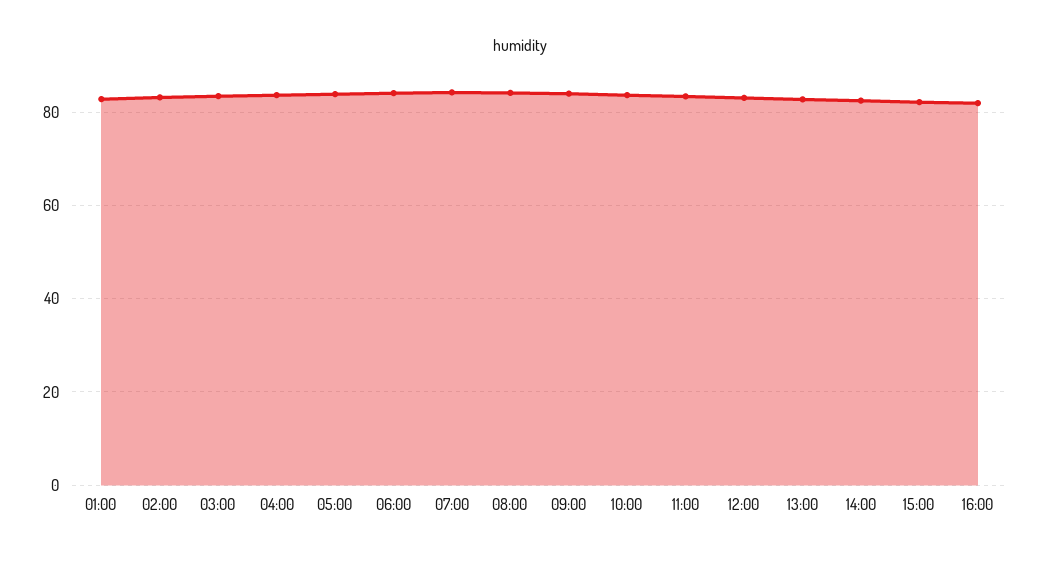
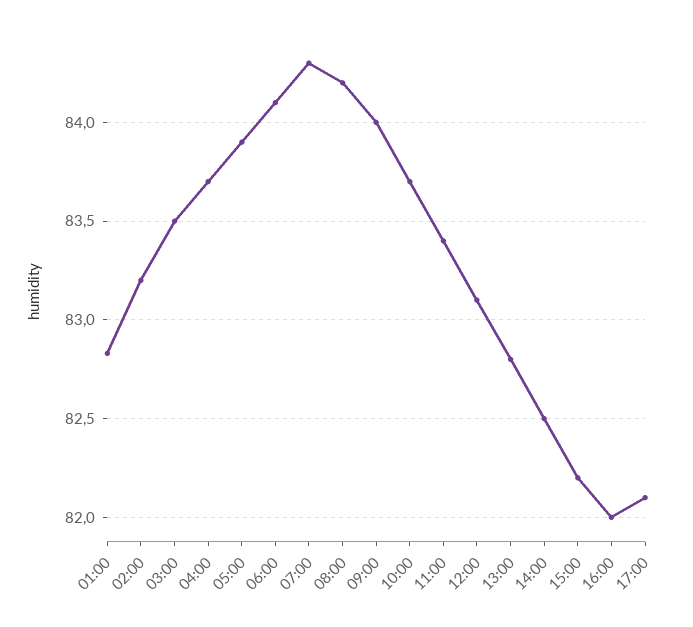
17:00: none -> 82.1

